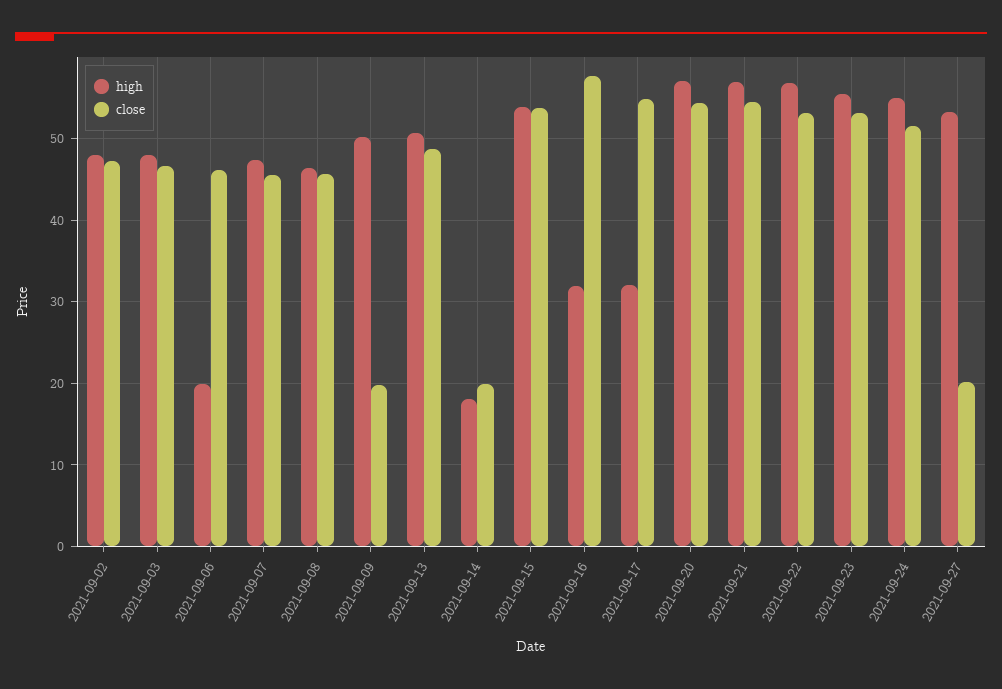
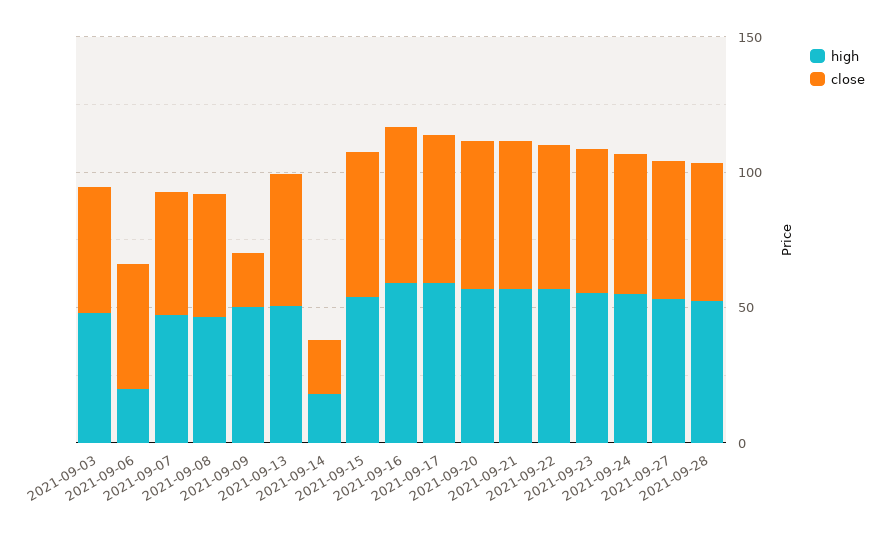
high, 2021-09-02: 48 -> none
close, 2021-09-02: 47 -> none
high, 2021-09-16: 32 -> 60
high, 2021-09-17: 32 -> 60
close, 2021-09-27: 20 -> 50
high, 2021-09-28: none -> 50
close, 2021-09-28: none -> 50

